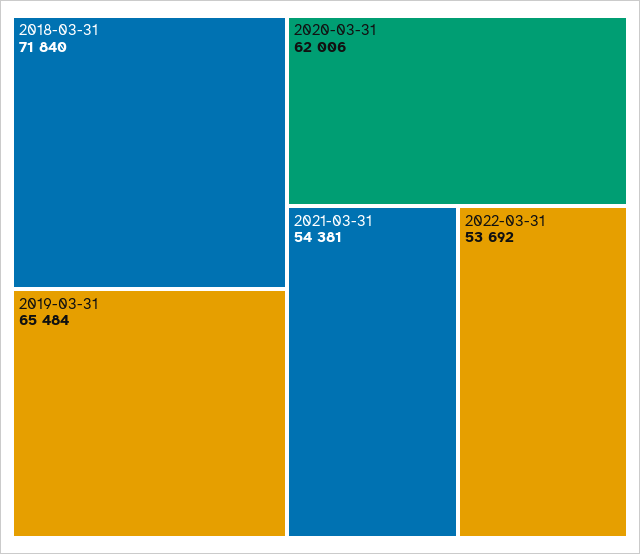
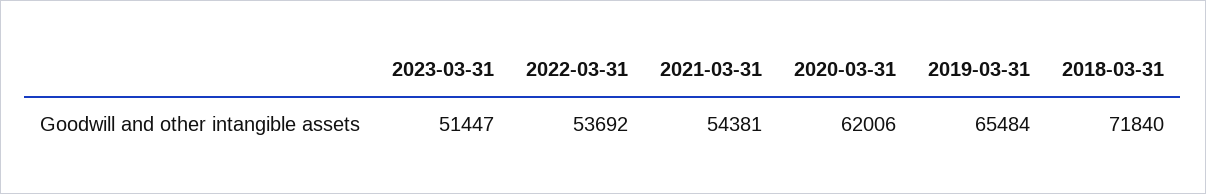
2023-03-31: none -> 51447

